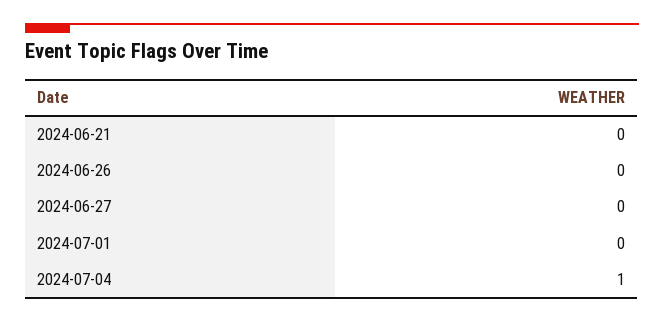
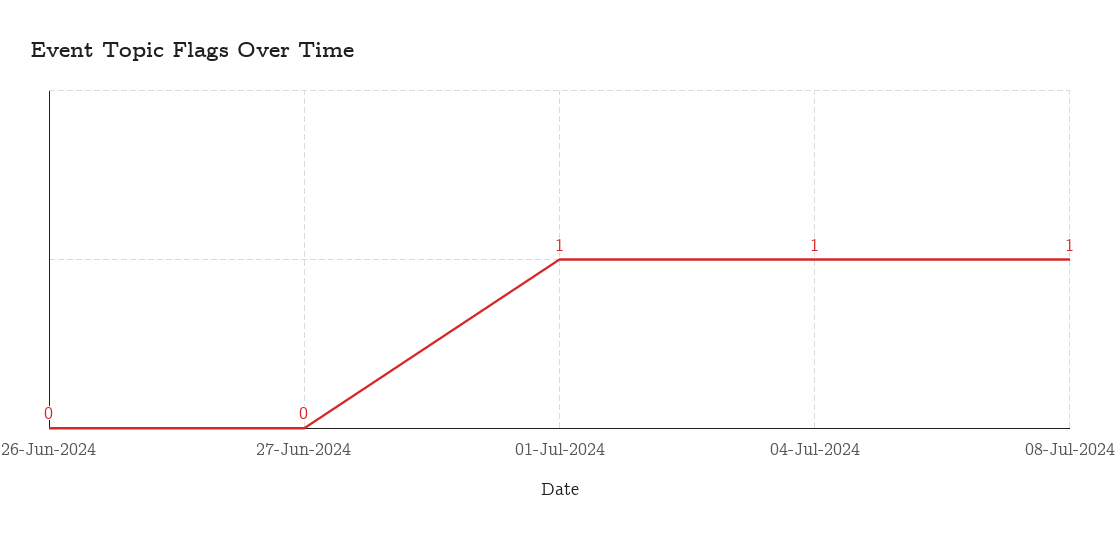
2024-06-21: 0 -> none
2024-07-01: 0 -> 1
08-Jul-2024: none -> 1

